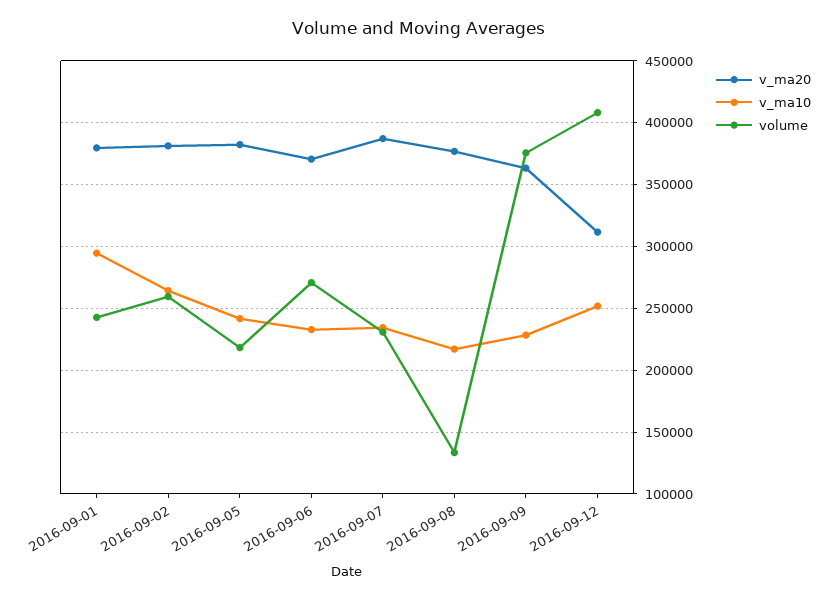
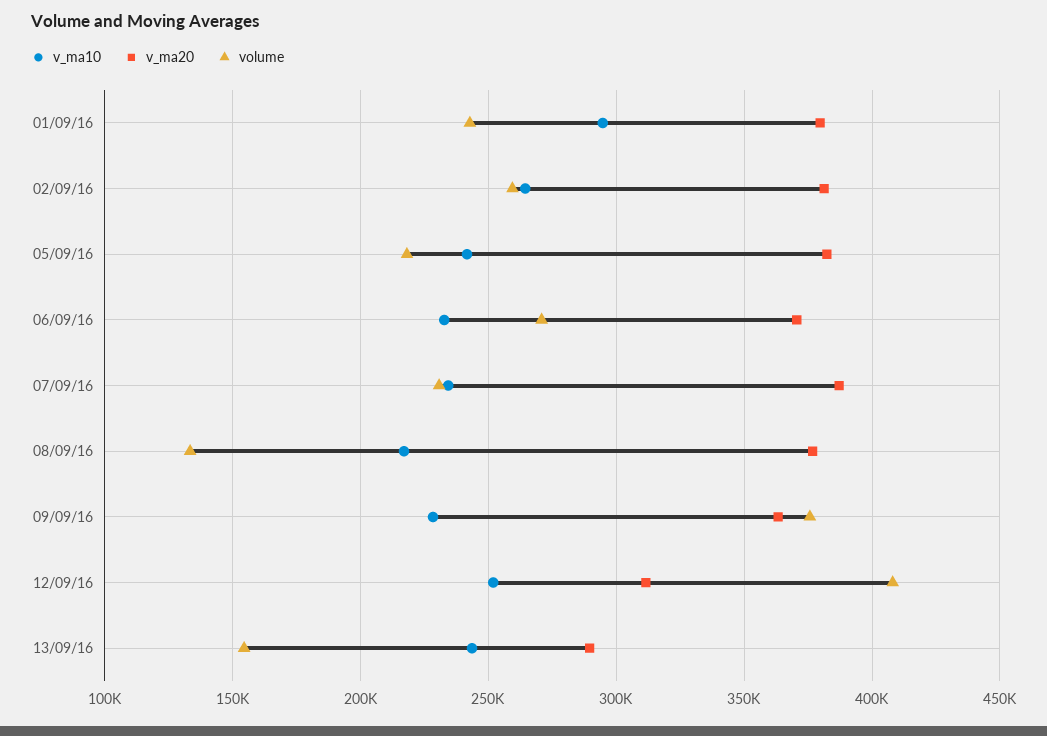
v_ma10, 13/09/16: none -> 245000
v_ma20, 13/09/16: none -> 290000
volume, 13/09/16: none -> 155000

